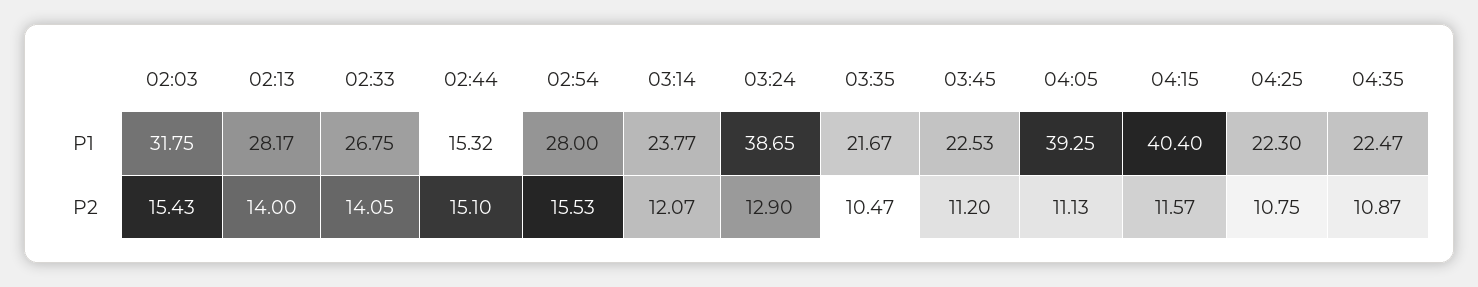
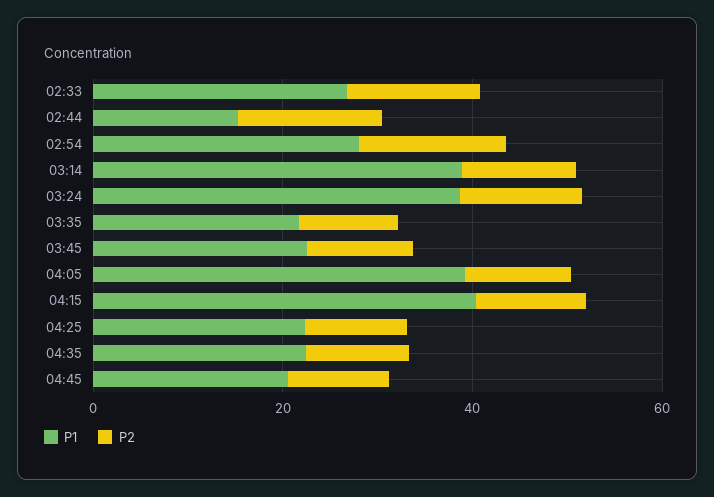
P1, 02:03: 31.75 -> none
P1, 02:13: 28.17 -> none
P1, 03:14: 23.77 -> 40
P2, 02:03: 15.43 -> none
P2, 02:13: 14 -> none
P1, 04:45: none -> 20
P2, 04:45: none -> 10

